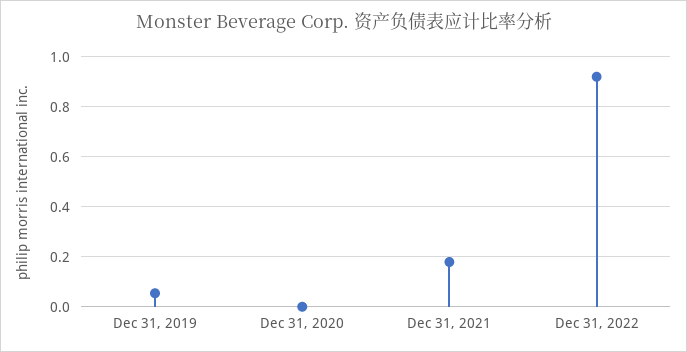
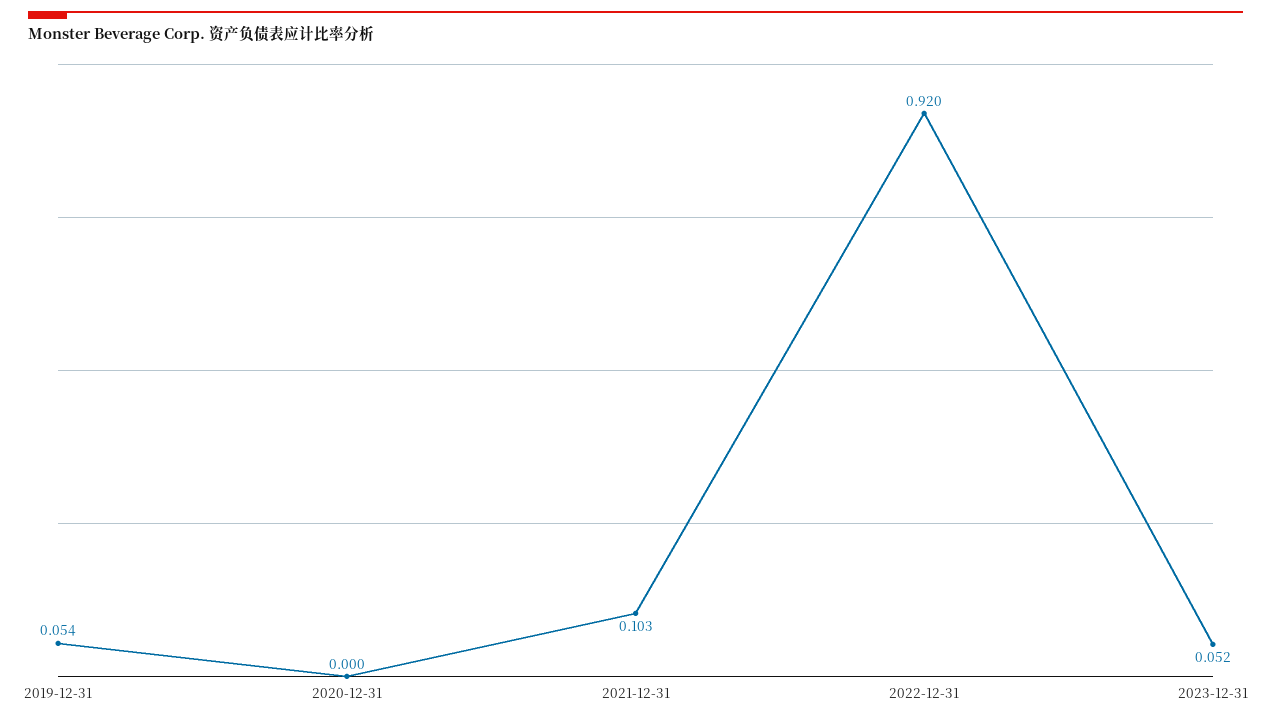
Dec 31, 2021: 0.175 -> 0.103
2023-12-31: none -> 0.052

